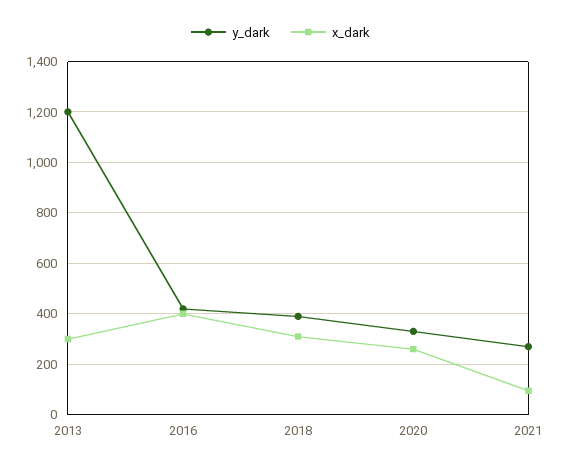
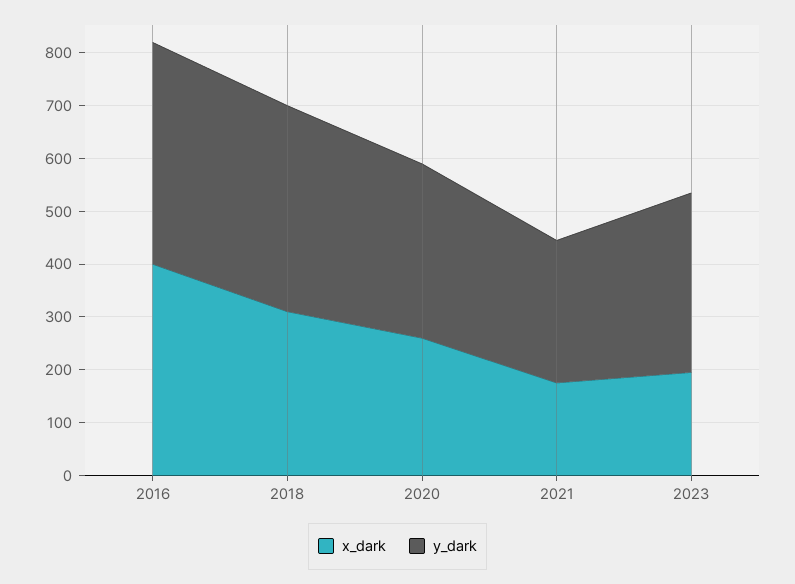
y_dark, 2013: 1200 -> none
x_dark, 2013: 300 -> none
x_dark, 2021: 100 -> 180
x_dark, 2023: none -> 200
y_dark, 2023: none -> 340

